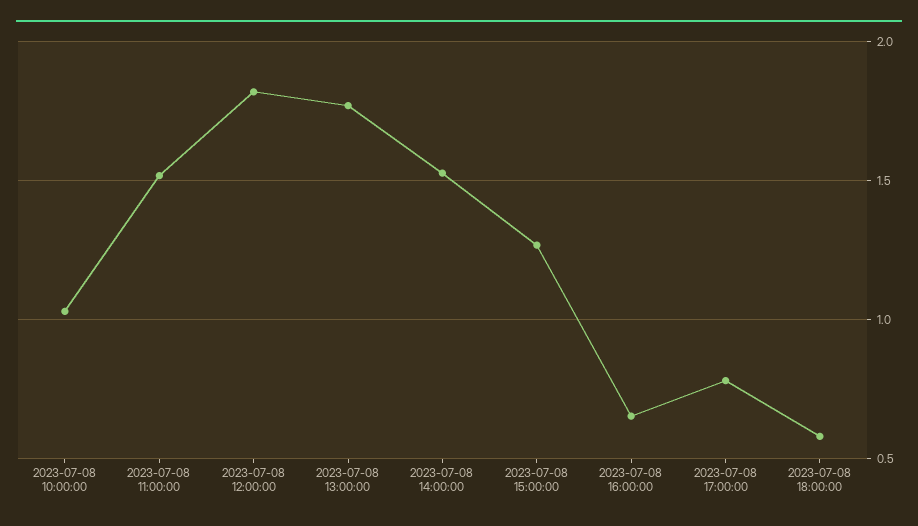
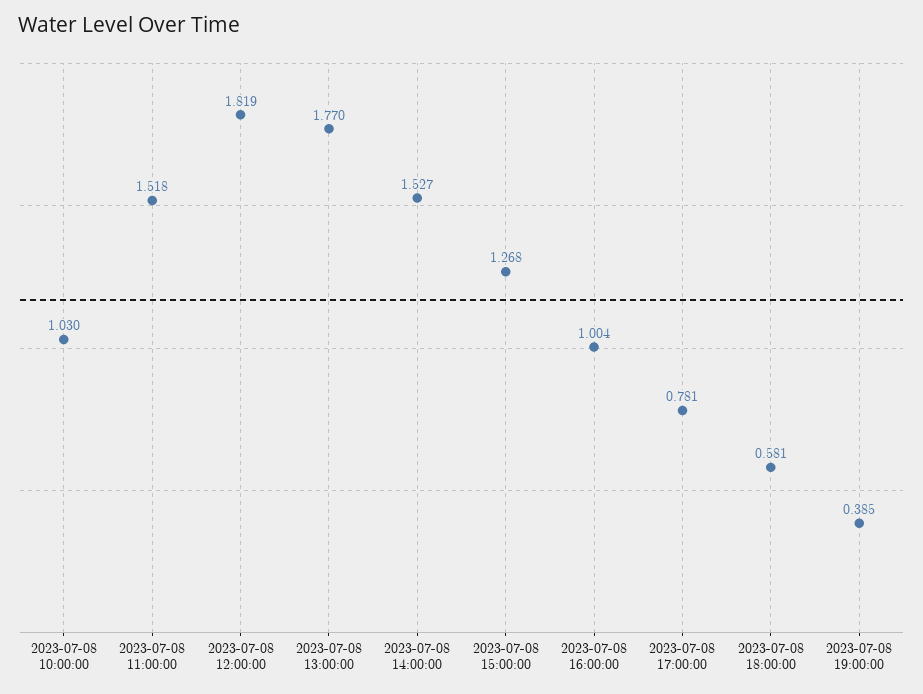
2023-07-08 16:00:00: 0.65 -> 1.004
2023-07-08 19:00:00: none -> 0.385

